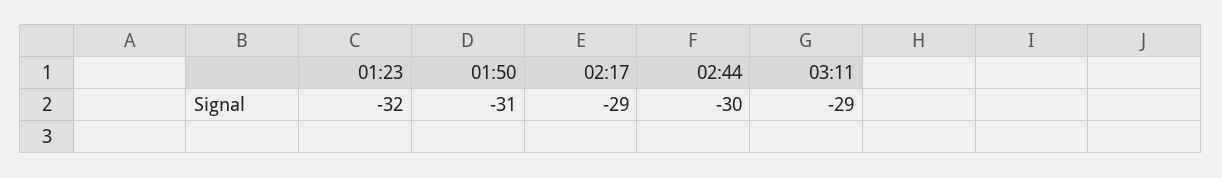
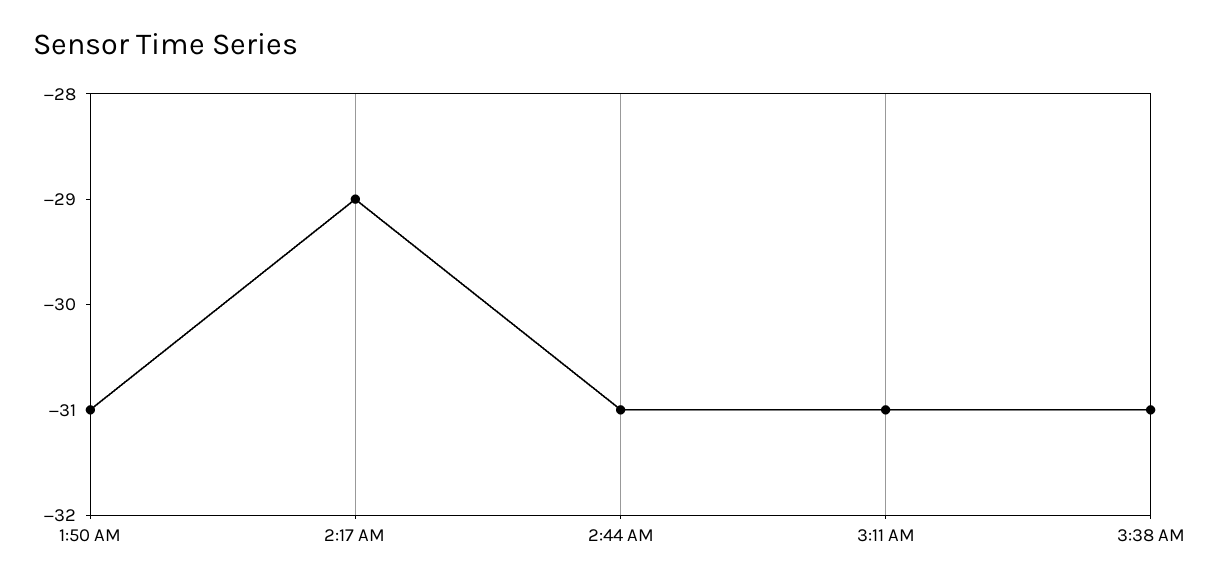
01:23: -32 -> none
02:44: -30 -> -31
03:11: -29 -> -31
3:38 AM: none -> -31

